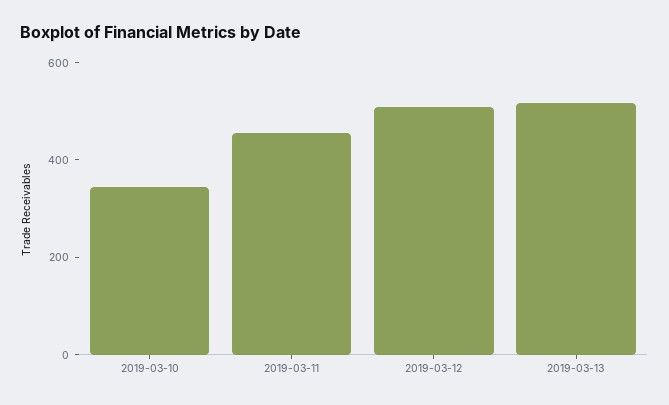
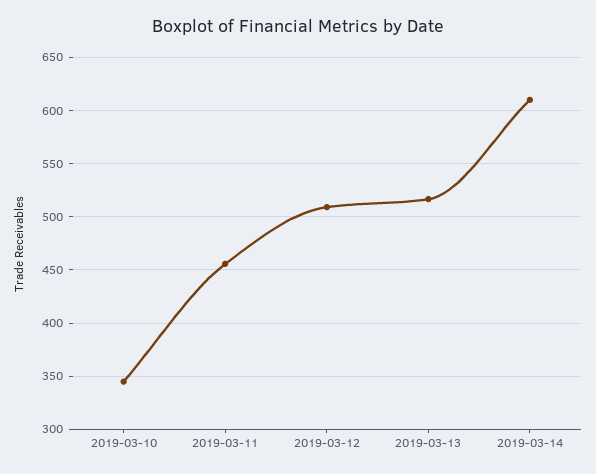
2019-03-14: none -> 610

